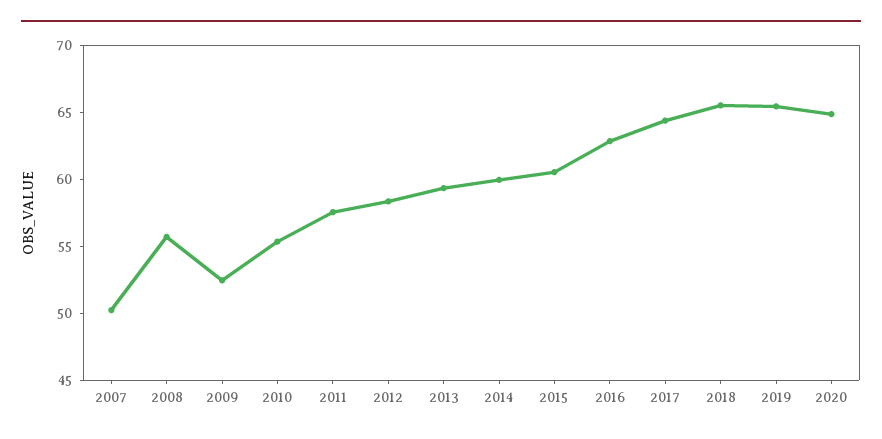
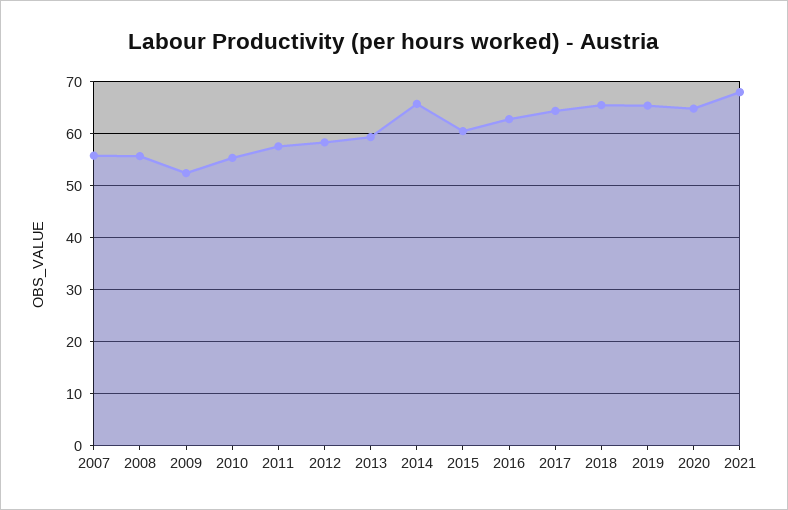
2007: 50 -> 56
2014: 60 -> 66
2021: none -> 68

